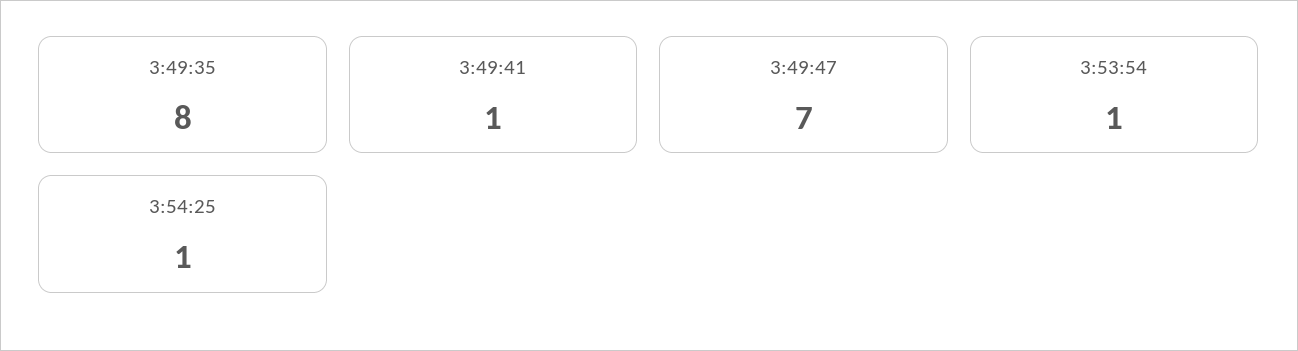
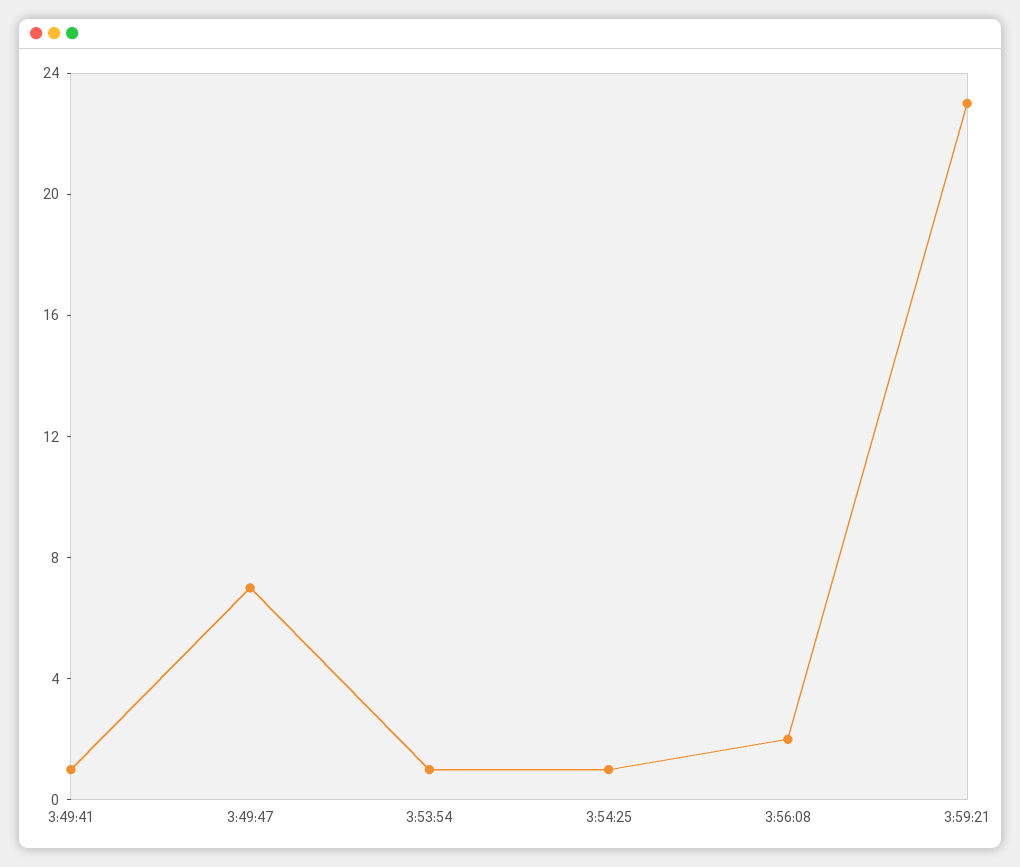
3:49:35: 8 -> none
3:56:08: none -> 2
3:59:21: none -> 23

